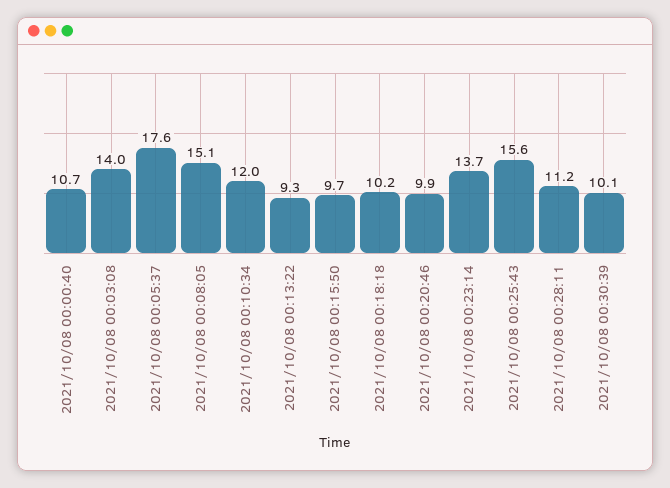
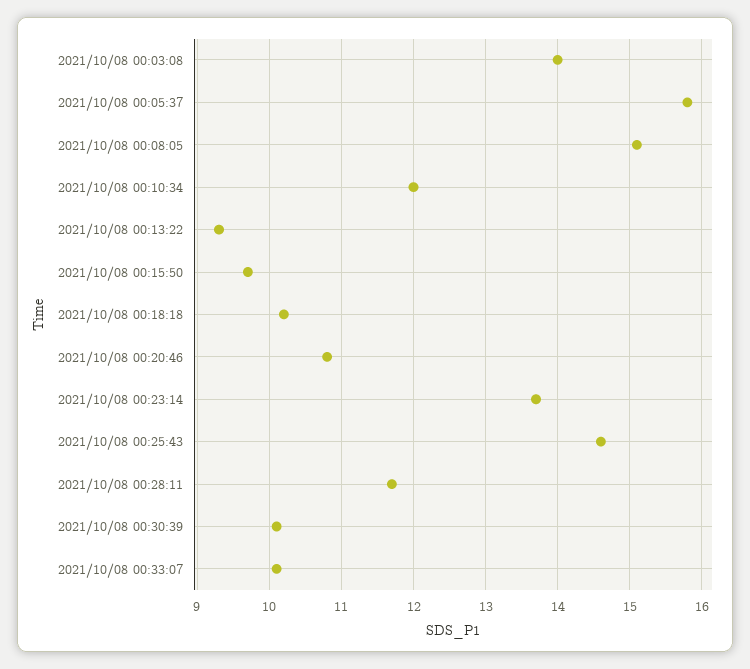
2021/10/08 00:00:40: 10.7 -> none
2021/10/08 00:05:37: 17.6 -> 15.8
2021/10/08 00:20:46: 9.9 -> 10.8
2021/10/08 00:25:43: 15.6 -> 14.6
2021/10/08 00:28:11: 11.2 -> 11.7
2021/10/08 00:33:07: none -> 10.1

